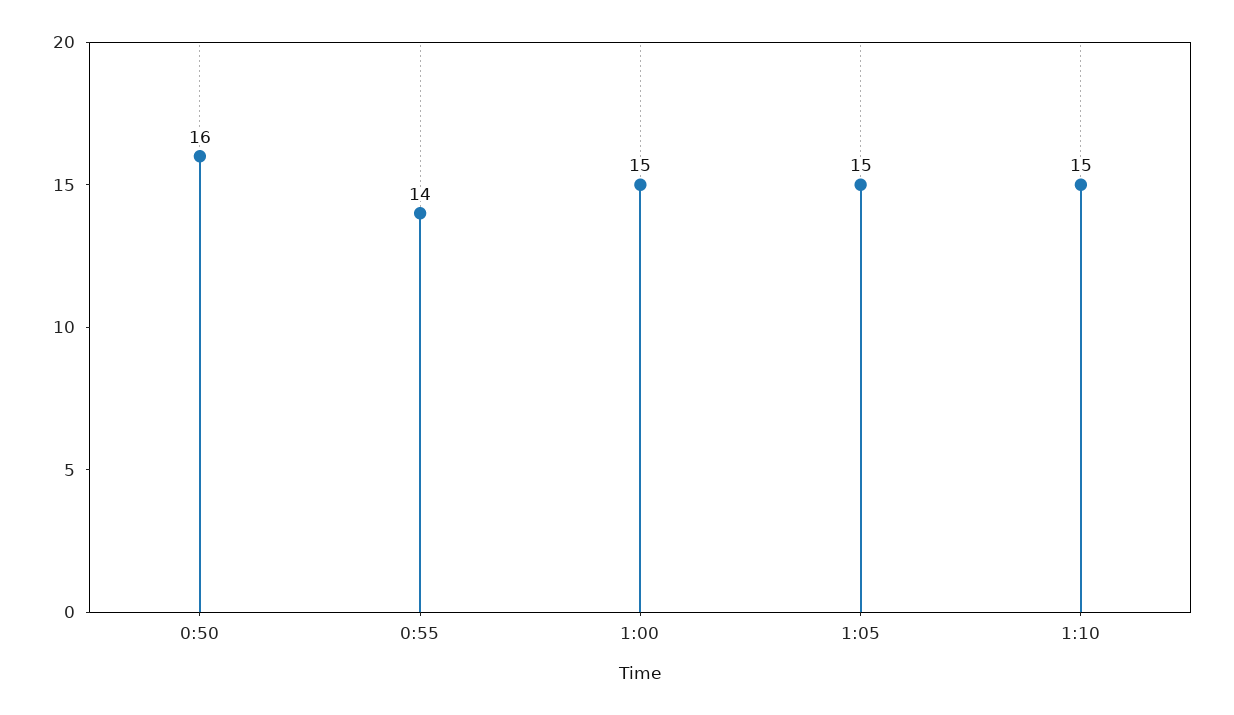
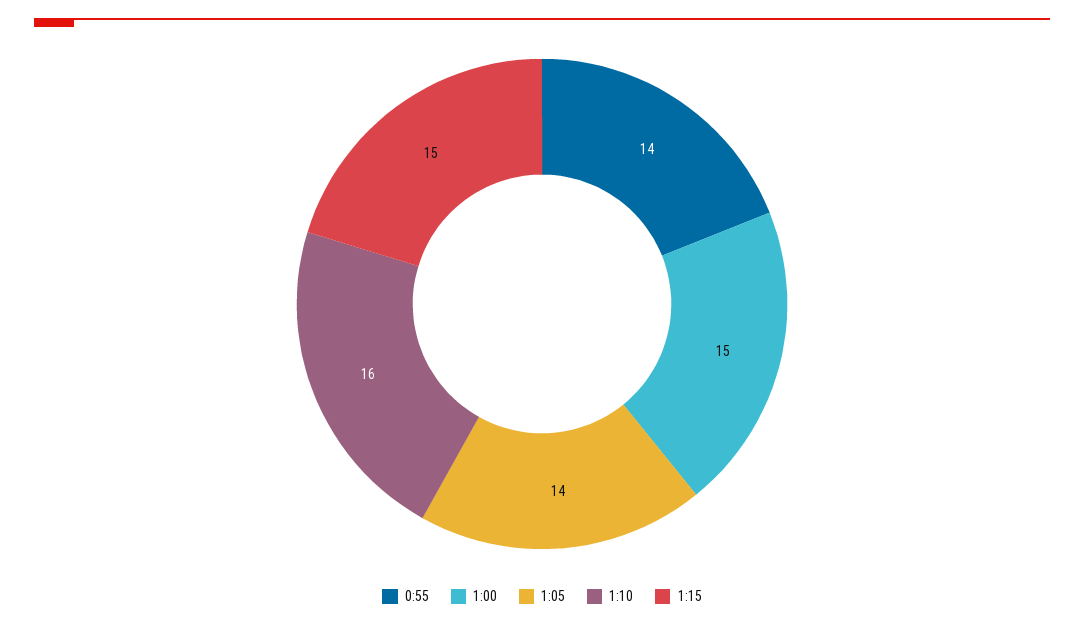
0:50: 16 -> none
1:05: 15 -> 14
1:10: 15 -> 16
1:15: none -> 15

